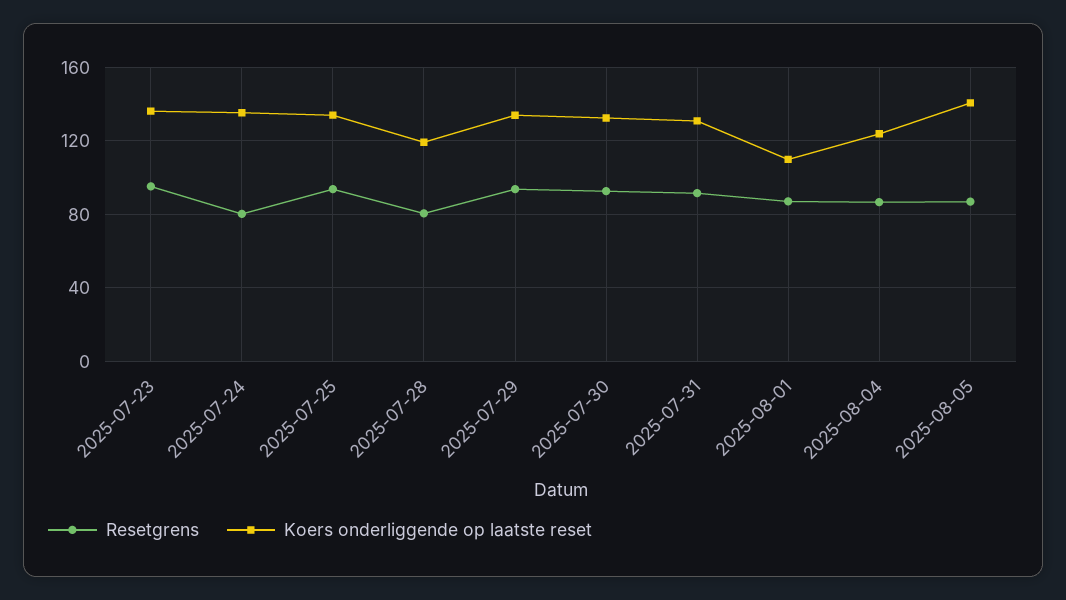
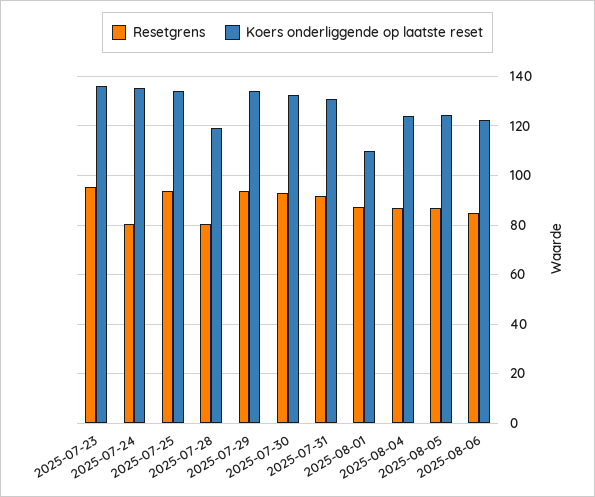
Koers onderliggende op laatste reset, 2025-08-05: 140 -> 125
Resetgrens, 2025-08-06: none -> 85
Koers onderliggende op laatste reset, 2025-08-06: none -> 122.5

